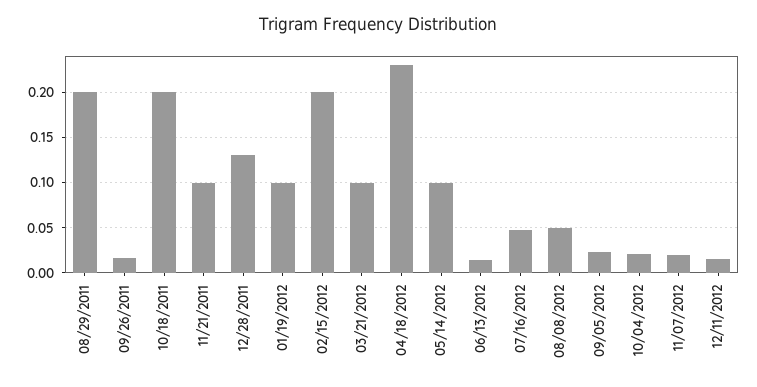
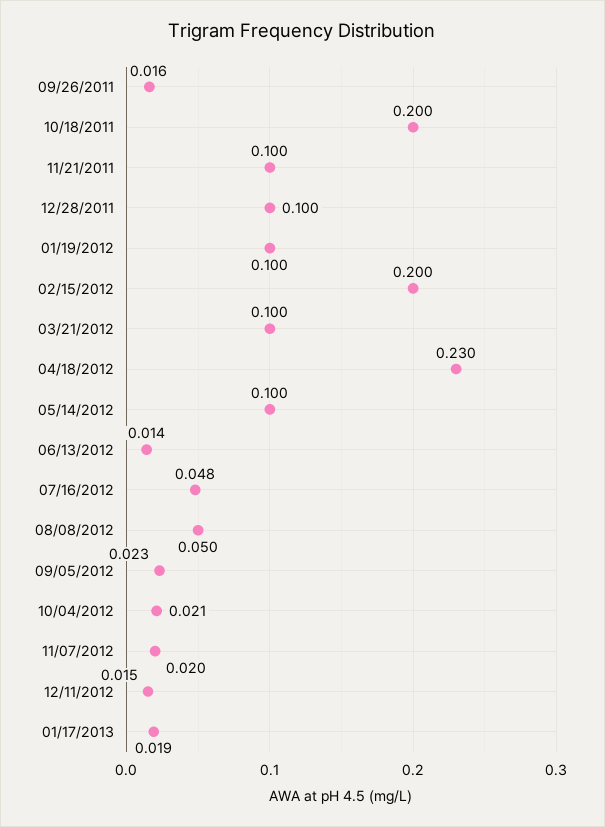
08/29/2011: 0.2 -> none
12/28/2011: 0.13 -> 0.1
01/17/2013: none -> 0.019

